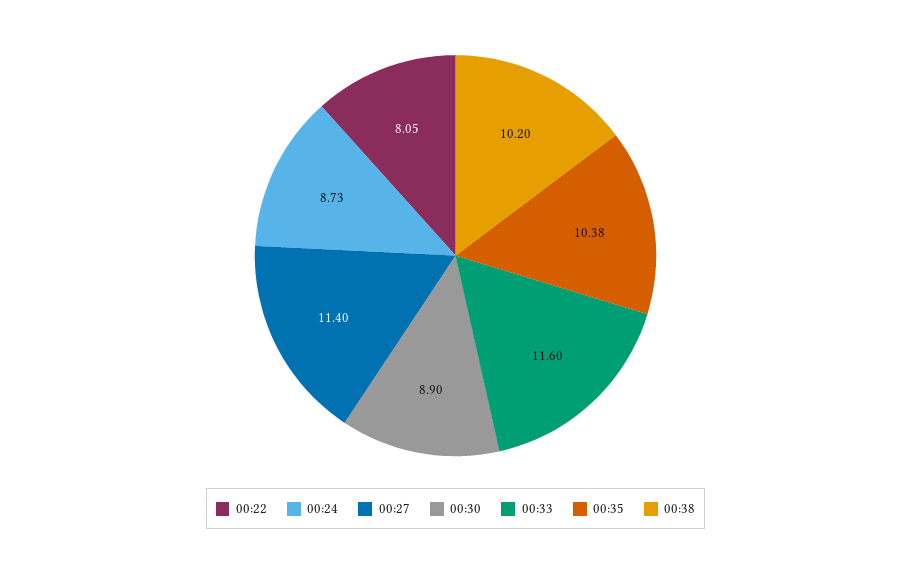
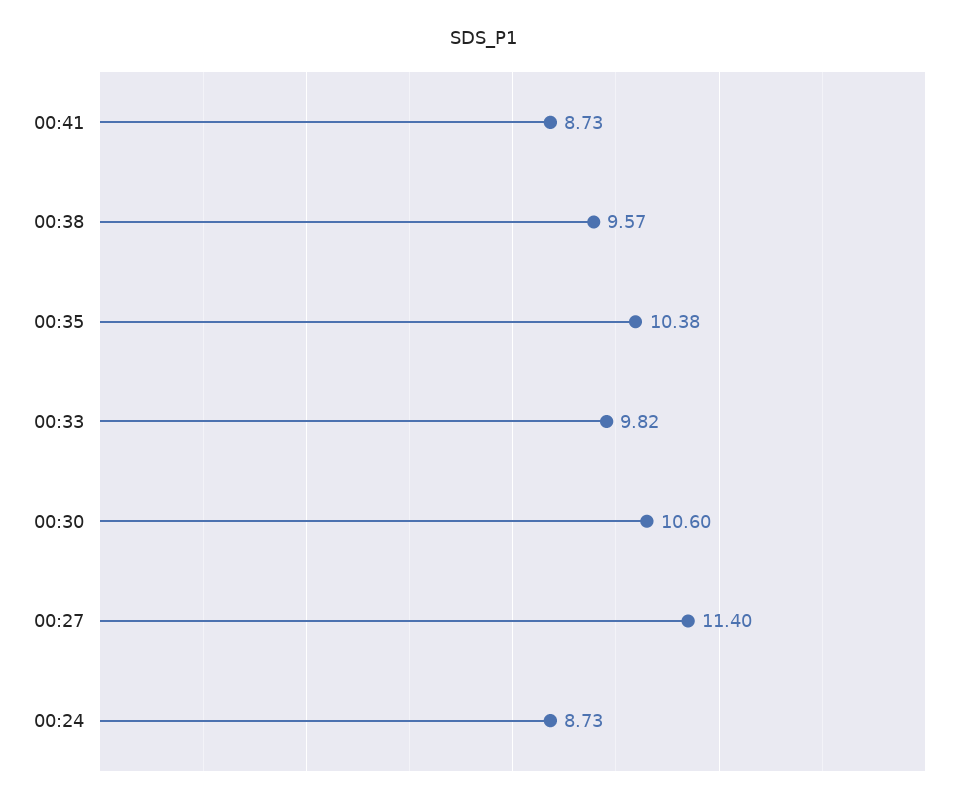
00:22: 8.05 -> none
00:30: 8.9 -> 10.6
00:33: 11.6 -> 9.82
00:38: 10.2 -> 9.57
00:41: none -> 8.73

